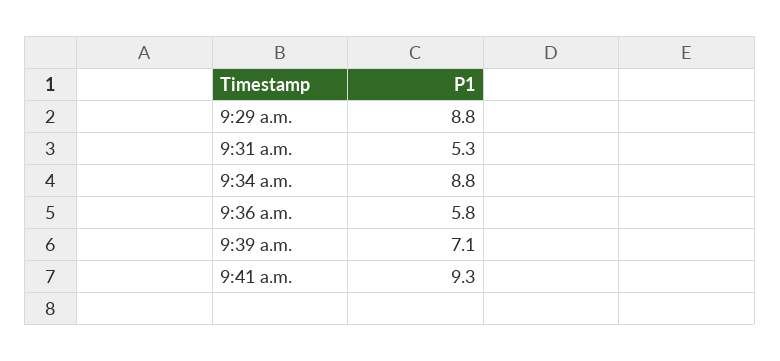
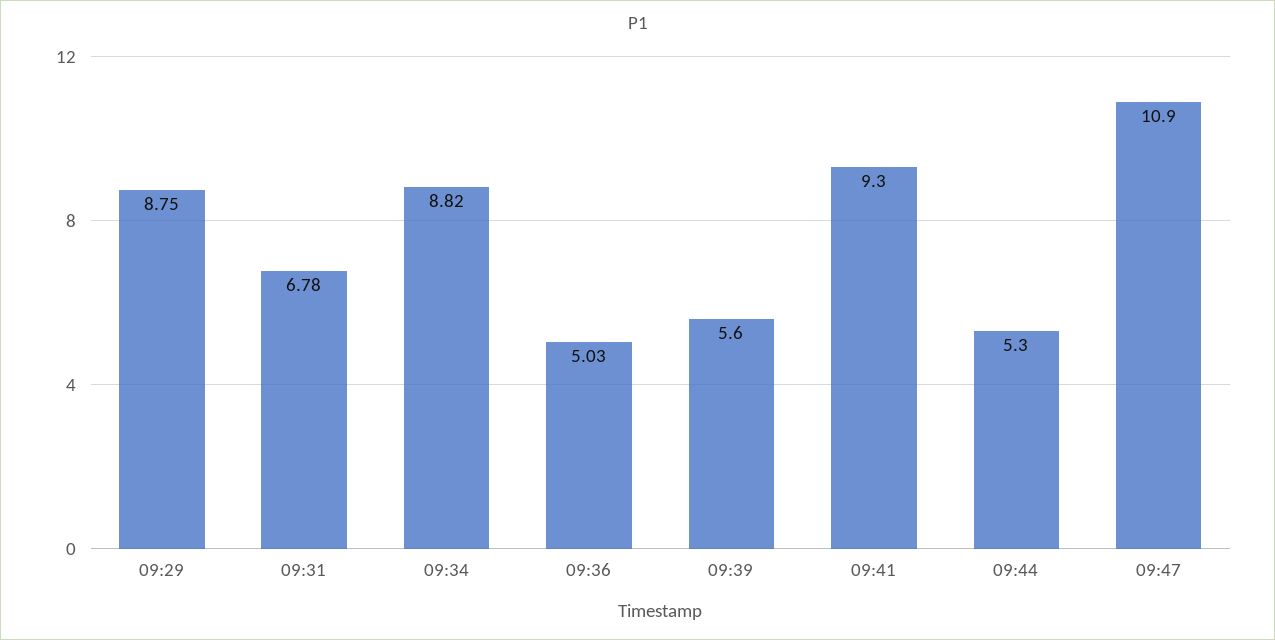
9:31 a.m.: 5.3 -> 6.78
9:36 a.m.: 5.8 -> 5.03
9:39 a.m.: 7.1 -> 5.6
09:44: none -> 5.3
09:47: none -> 10.9

